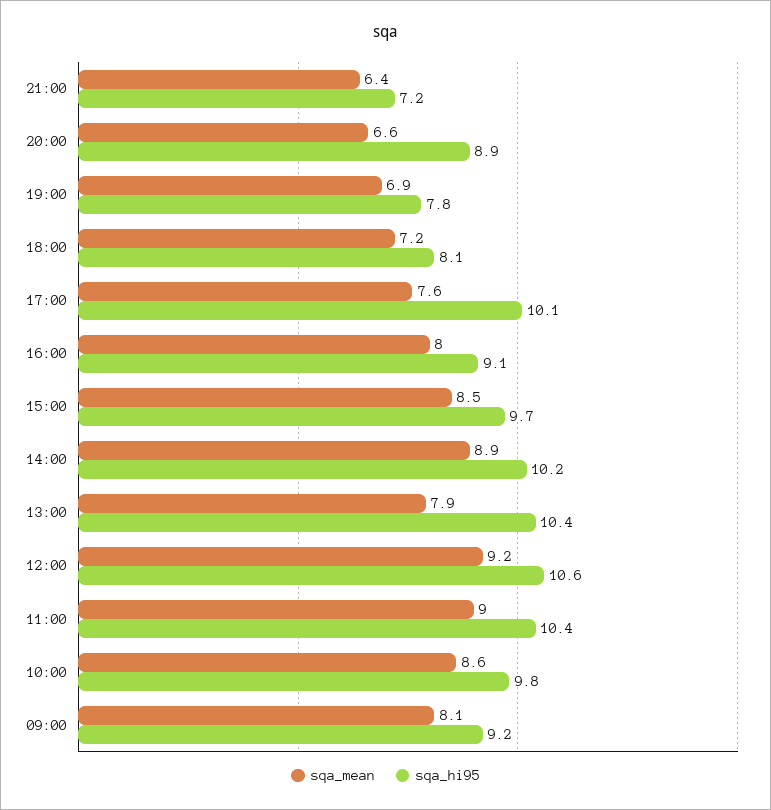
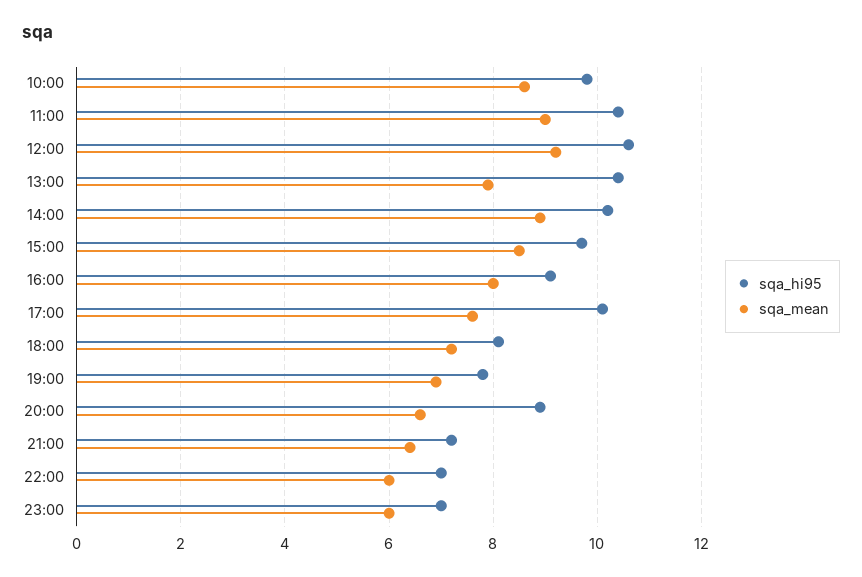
sqa_mean, 09:00: 8.1 -> none
sqa_hi95, 09:00: 9.2 -> none
sqa_hi95, 22:00: none -> 7
sqa_mean, 22:00: none -> 6
sqa_hi95, 23:00: none -> 7
sqa_mean, 23:00: none -> 6

